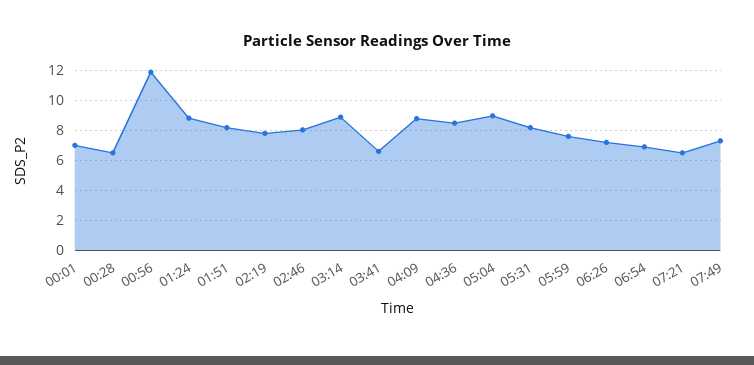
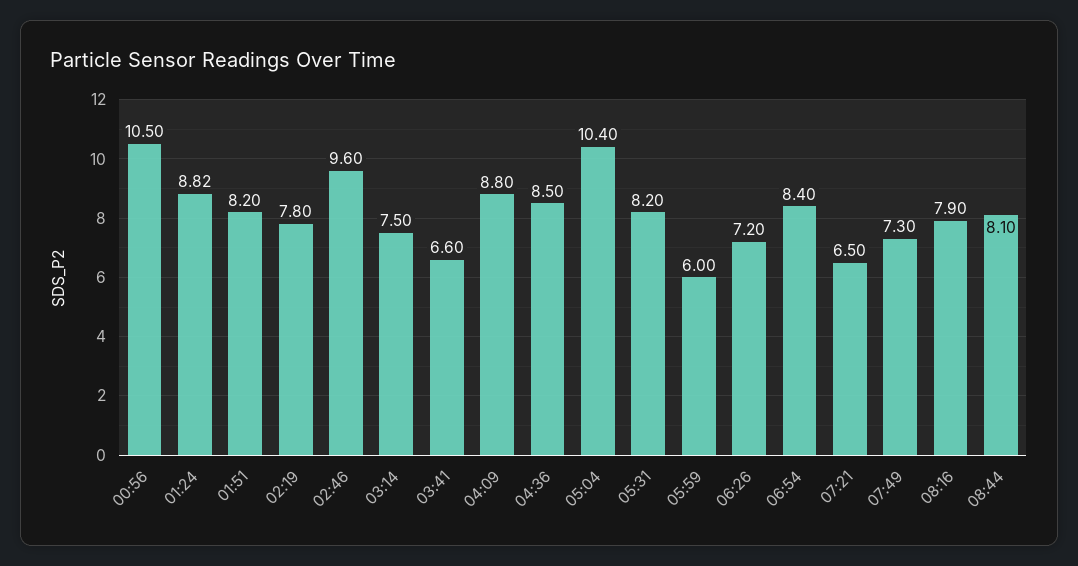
00:01: 7 -> none
00:28: 6.5 -> none
00:56: 12 -> 10.5
02:46: 8 -> 9.6
03:14: 9 -> 7.5
05:04: 9 -> 10.4
05:59: 7.5 -> 6
06:54: 7 -> 8.4
08:16: none -> 7.9
08:44: none -> 8.1

